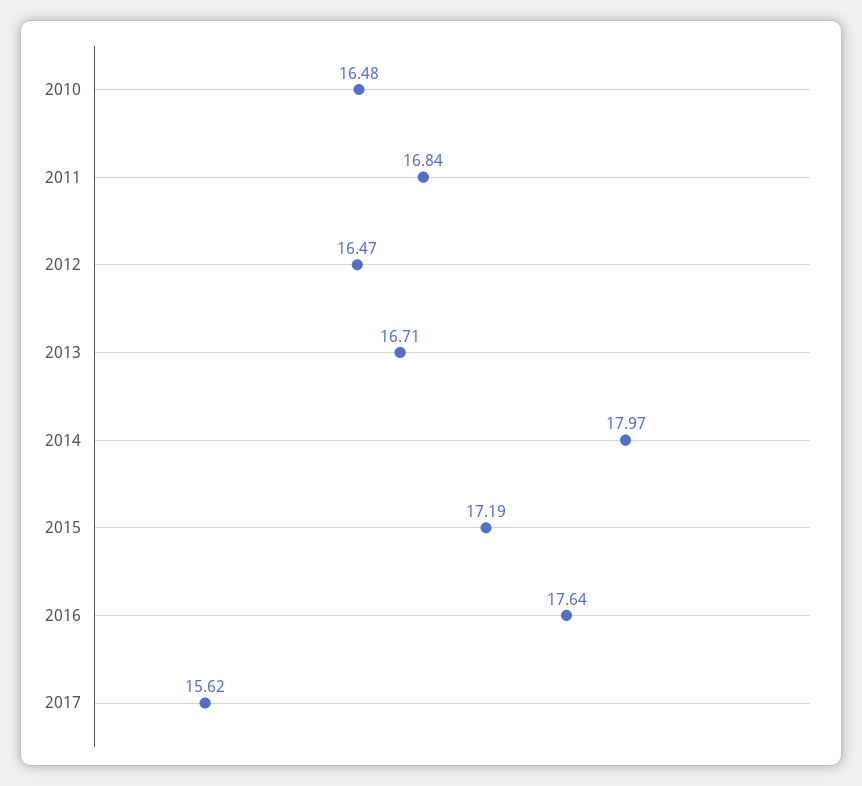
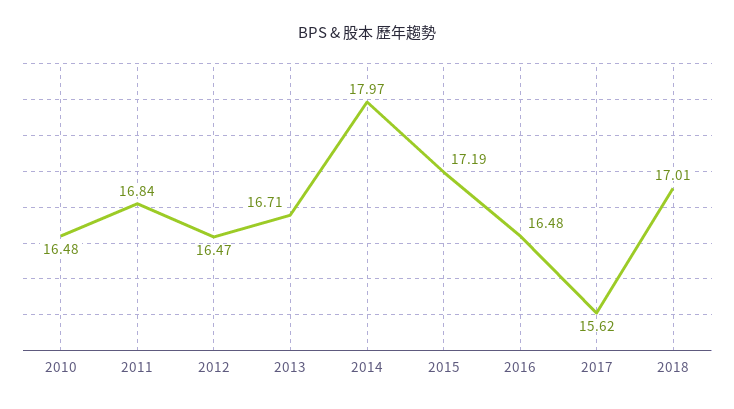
2016: 17.64 -> 16.48
2018: none -> 17.01

